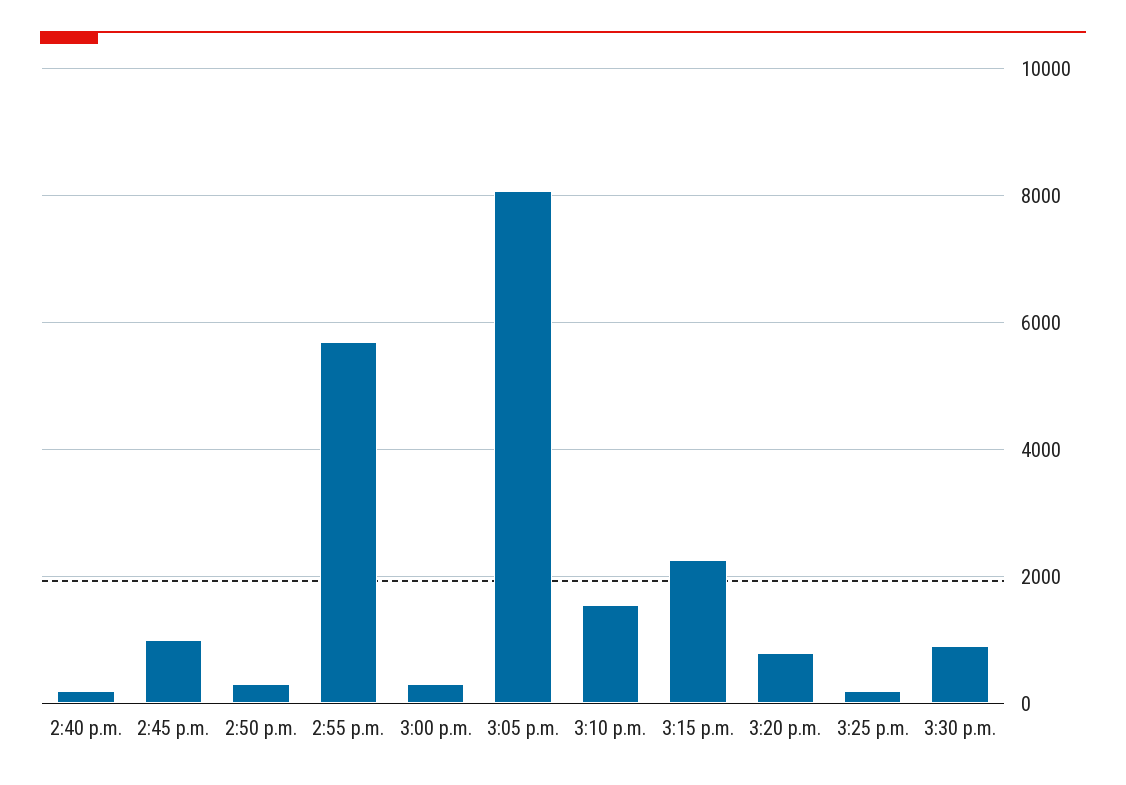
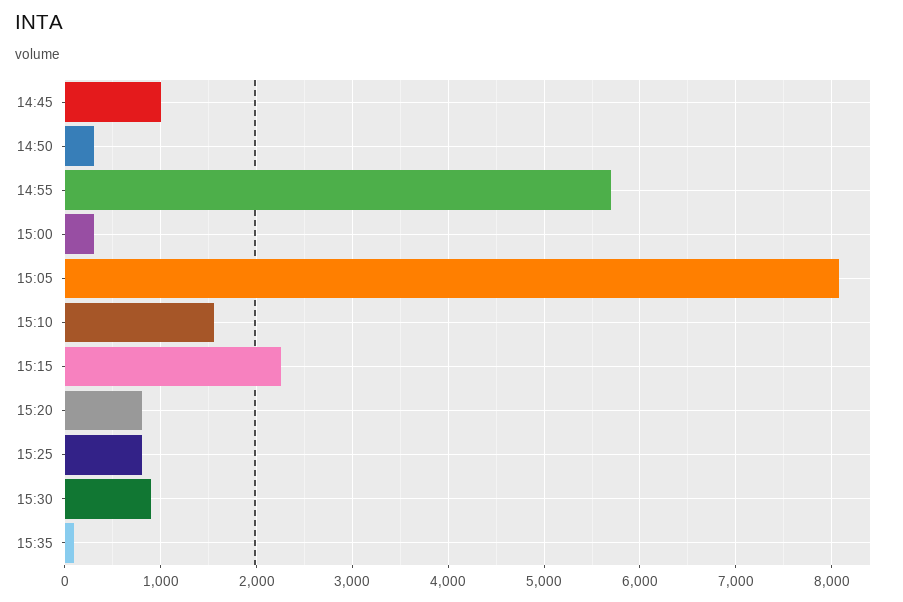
2:40 p.m.: 200 -> none
3:25 p.m.: 200 -> 800
15:35: none -> 100

